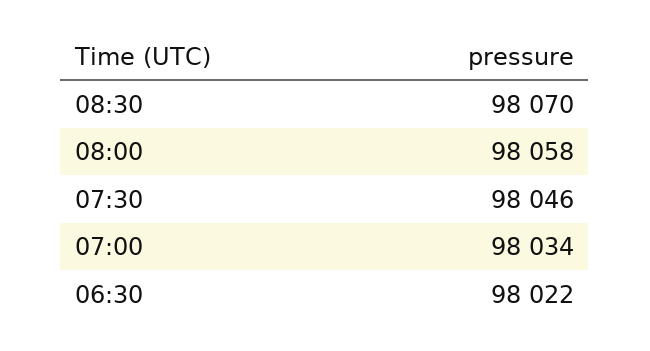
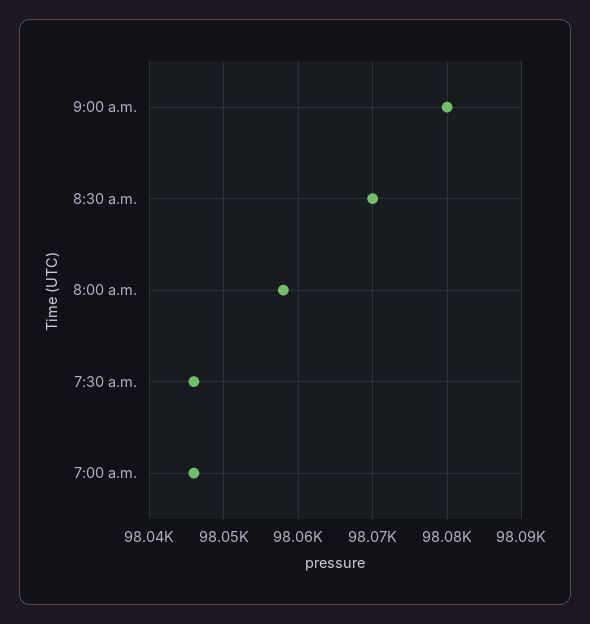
07:00: 98034 -> 98046
06:30: 98022 -> none
9:00 a.m.: none -> 98080

